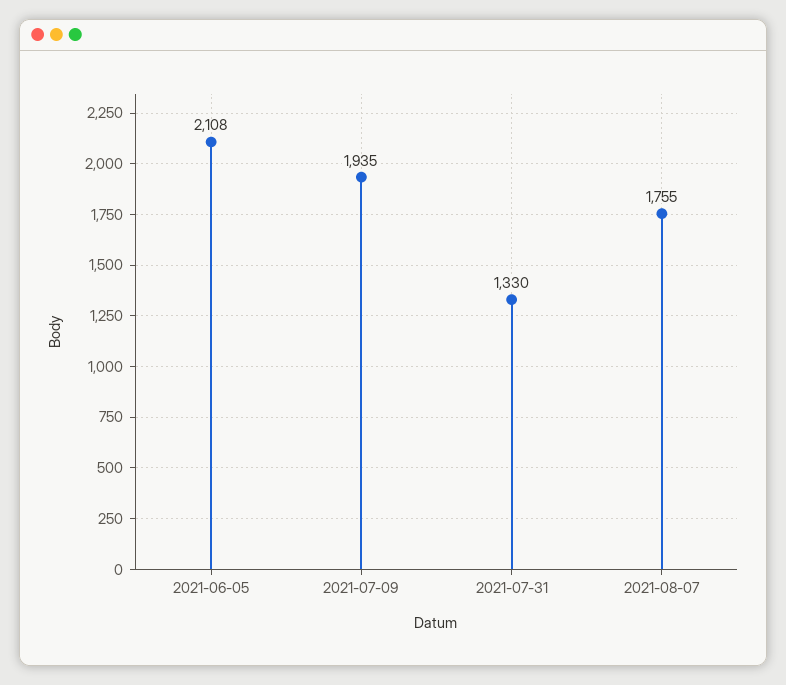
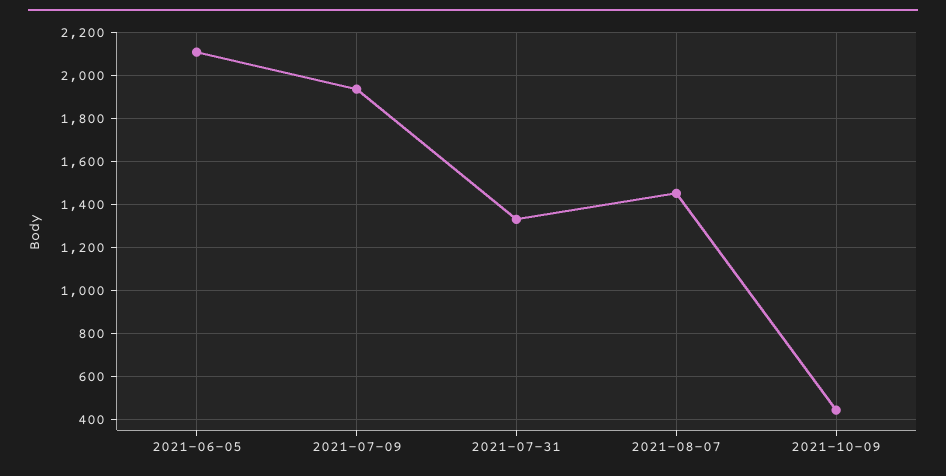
2021-08-07: 1755 -> 1450
2021-10-09: none -> 450

